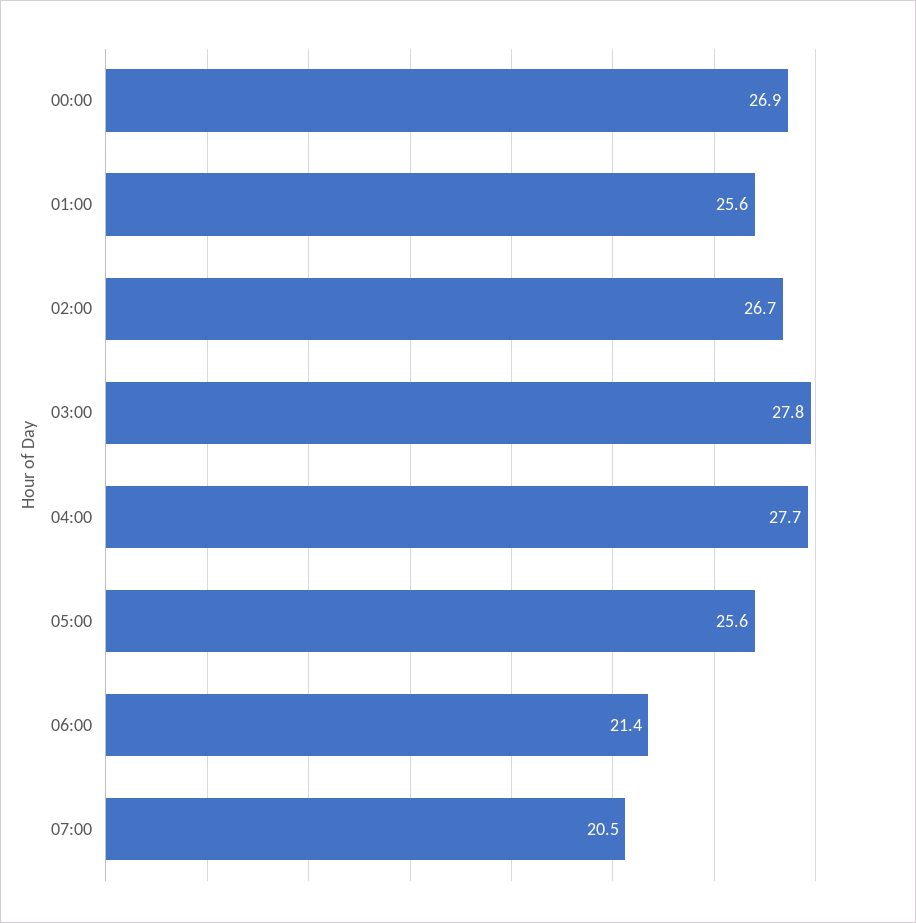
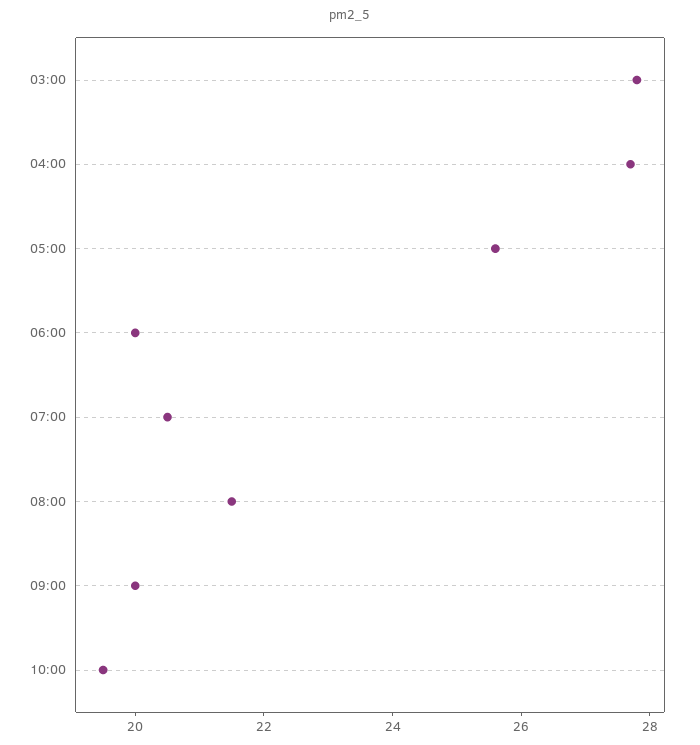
00:00: 26.9 -> none
01:00: 25.6 -> none
02:00: 26.7 -> none
06:00: 21.4 -> 20
08:00: none -> 21.5
09:00: none -> 20
10:00: none -> 19.5

